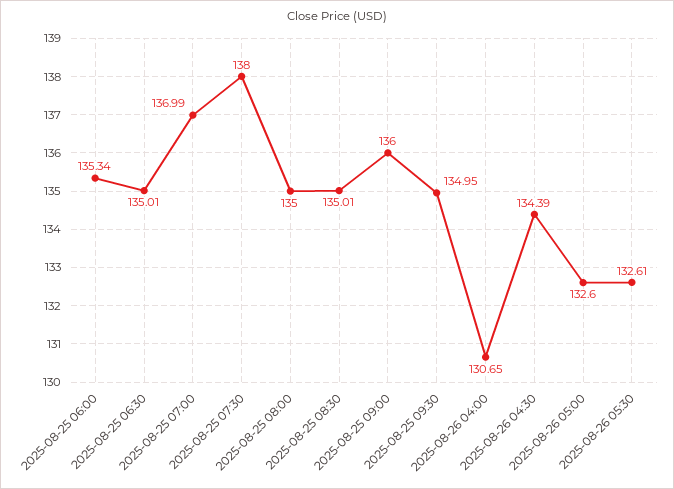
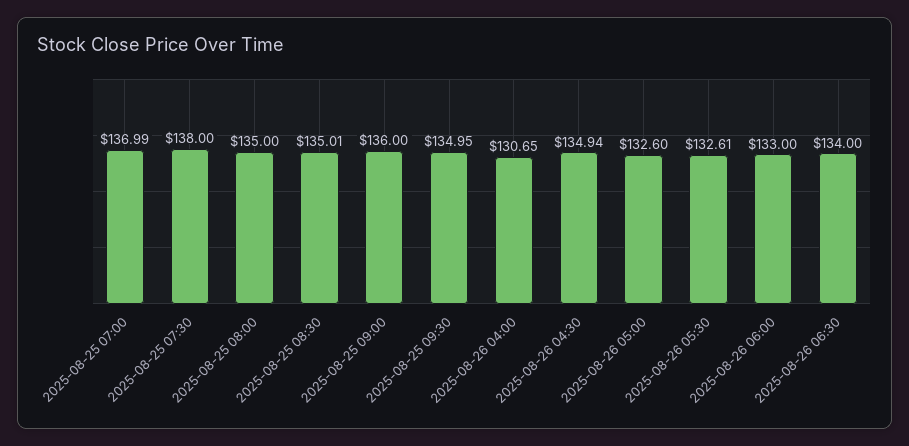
2025-08-25 06:00: 135.34 -> none
2025-08-25 06:30: 135.01 -> none
2025-08-26 04:30: 134.39 -> 134.94
2025-08-26 06:00: none -> 133
2025-08-26 06:30: none -> 134

